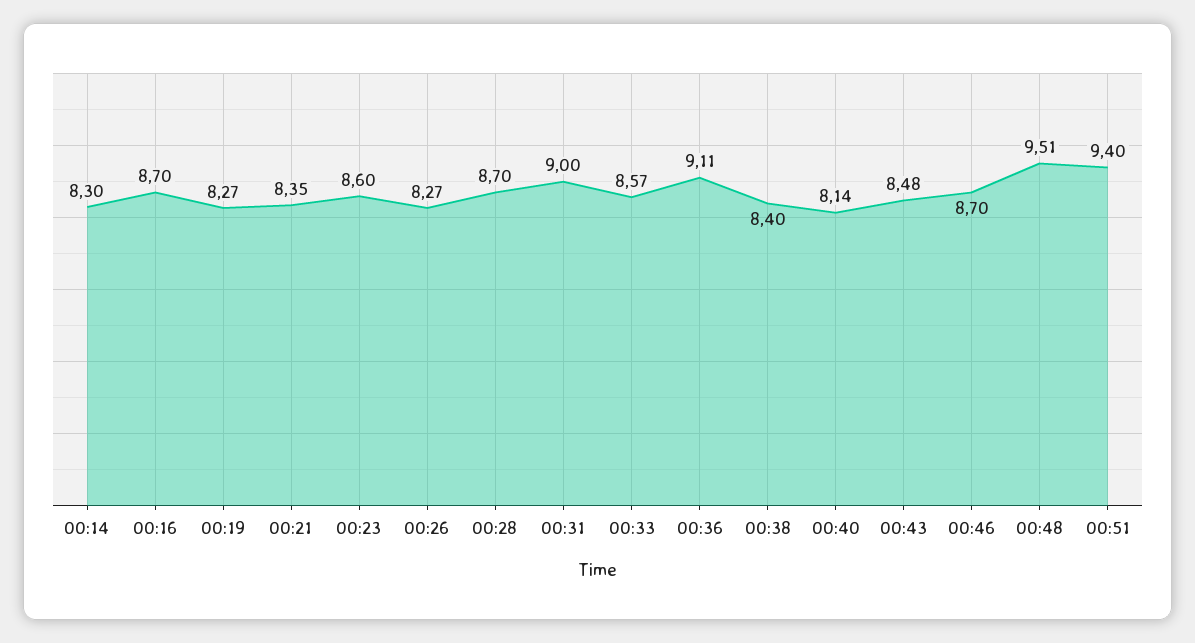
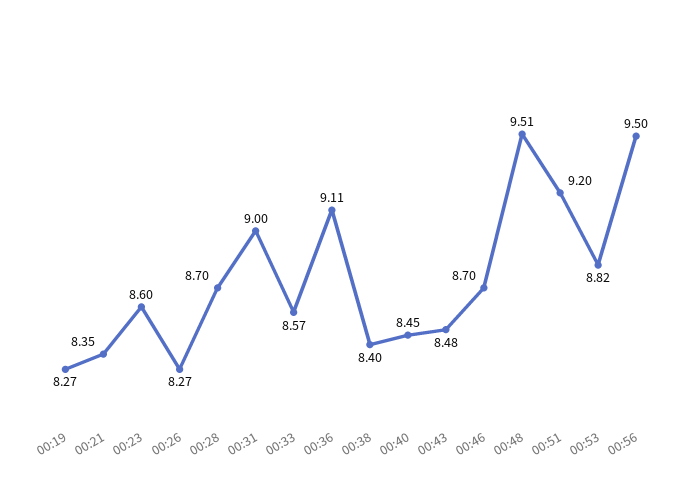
00:14: 8.3 -> none
00:16: 8.7 -> none
00:40: 8.14 -> 8.45
00:51: 9.4 -> 9.2
00:53: none -> 8.82
00:56: none -> 9.5

